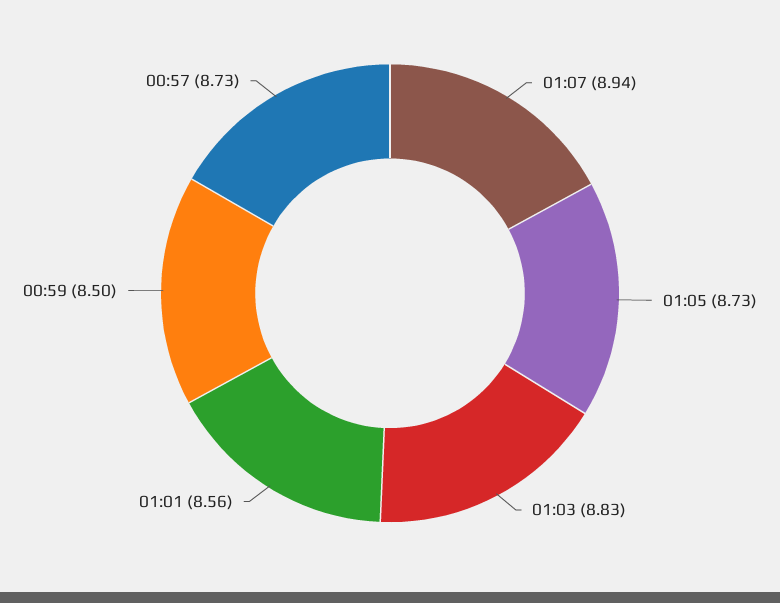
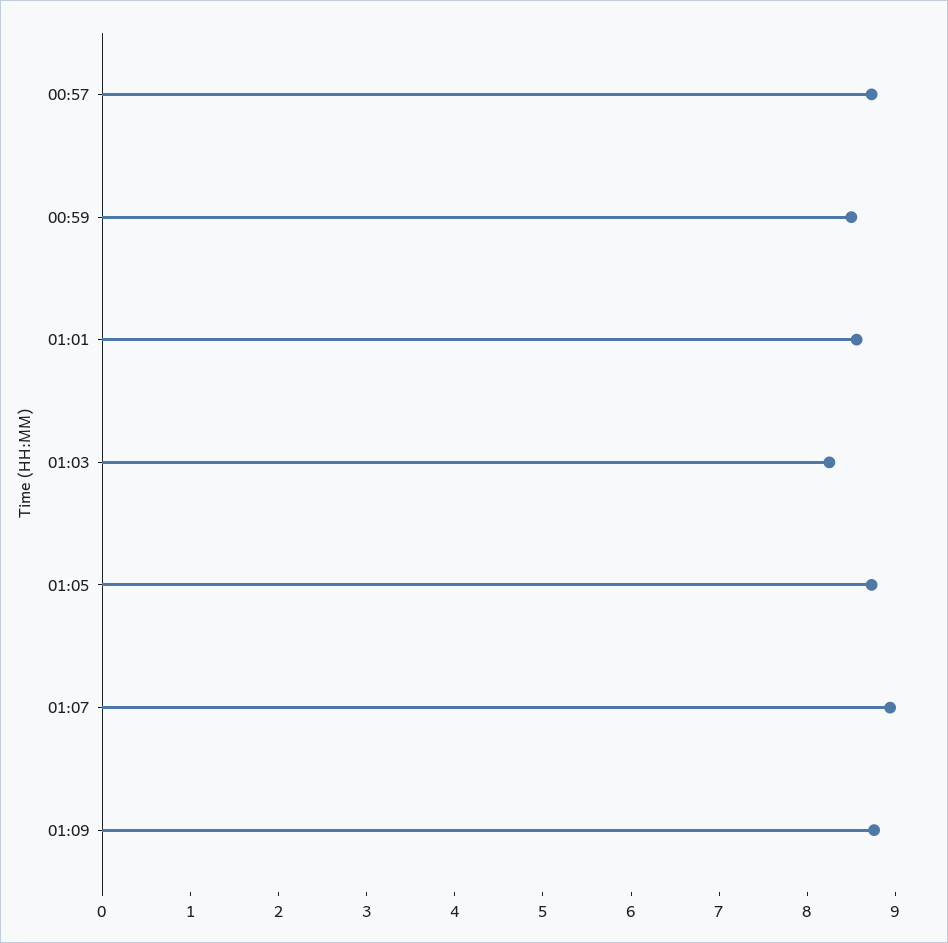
01:03: 8.83 -> 8.2
01:09: none -> 8.8

